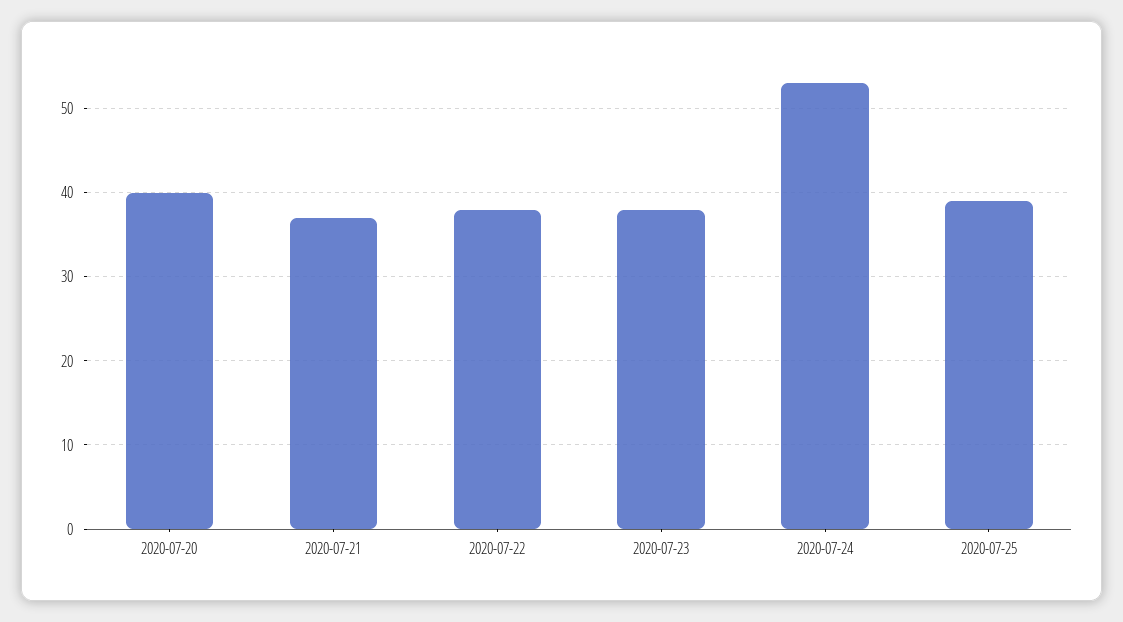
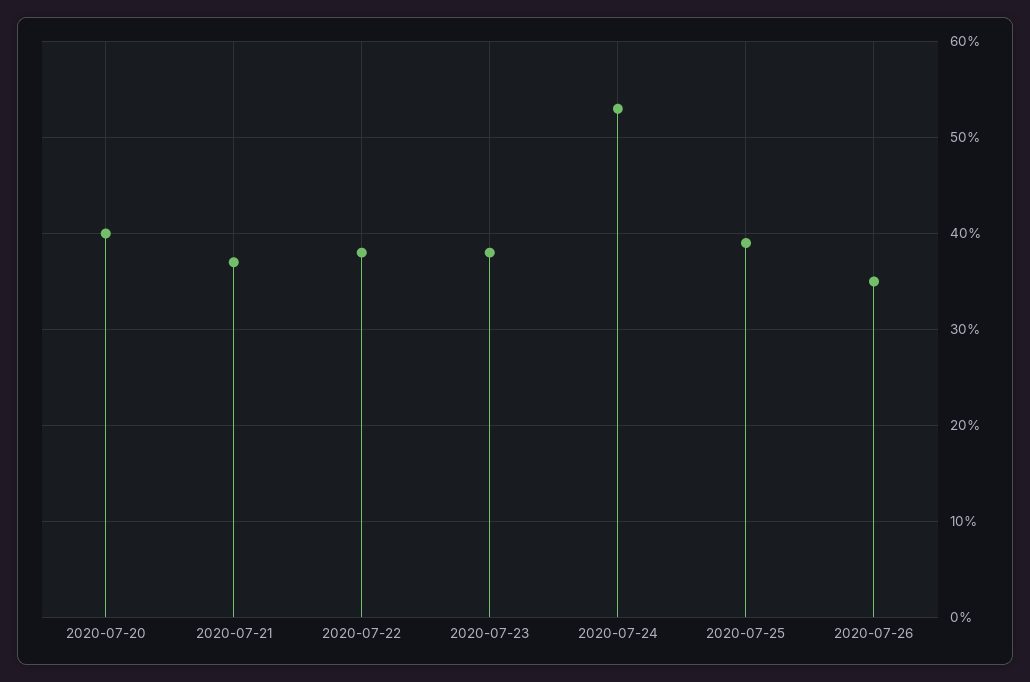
2020-07-26: none -> 35

